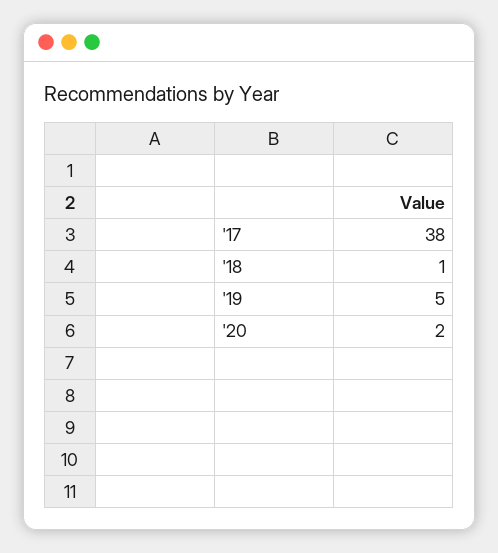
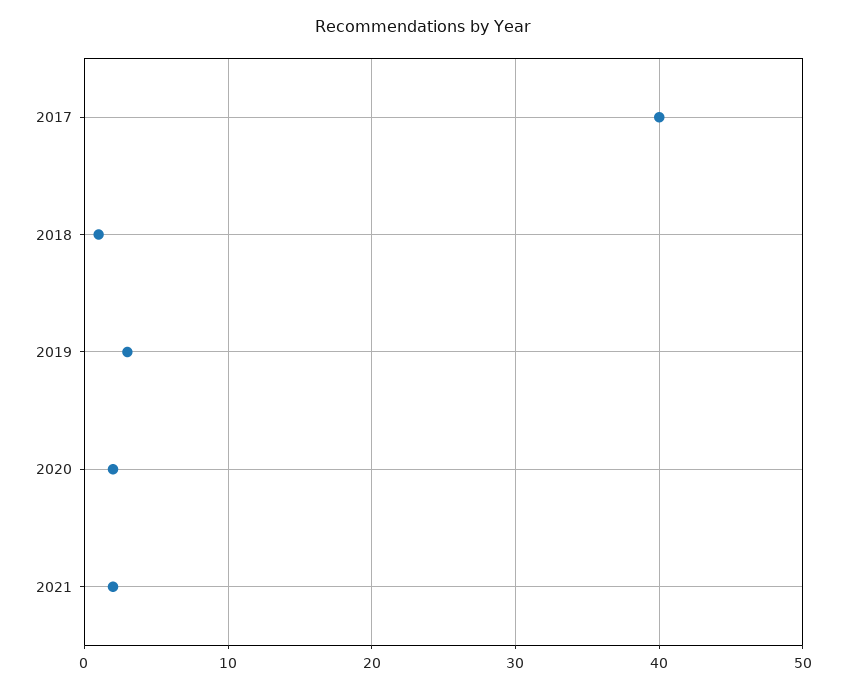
'17: 38 -> 40
'19: 5 -> 3
2021: none -> 2

